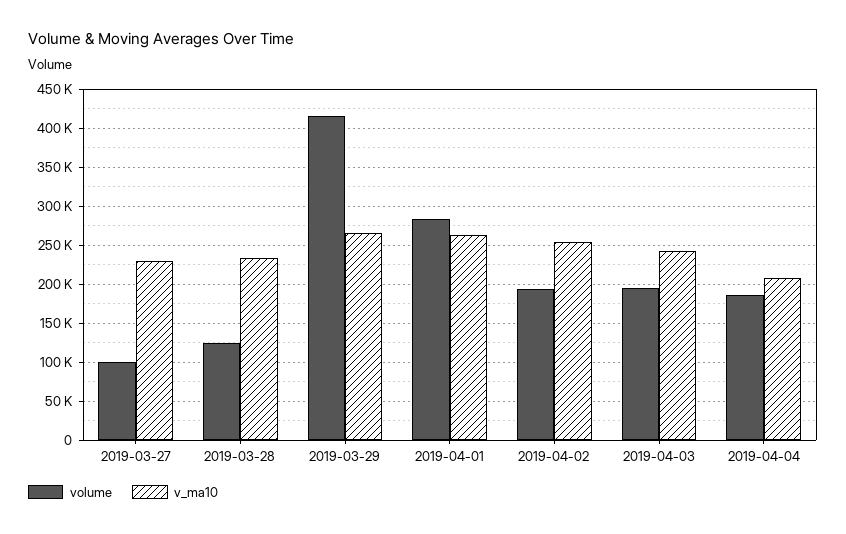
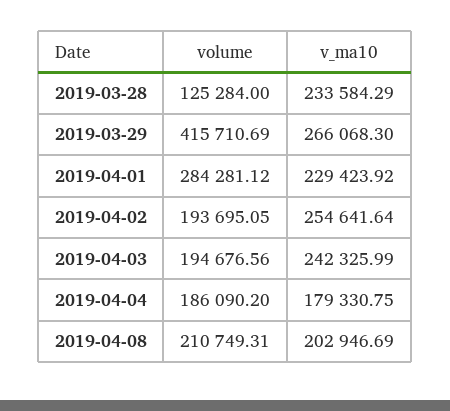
volume, 2019-03-27: 100000 -> none
v_ma10, 2019-03-27: 230000 -> none
v_ma10, 2019-04-01: 260000 -> 229423.92
v_ma10, 2019-04-04: 210000 -> 179330.75
volume, 2019-04-08: none -> 210749.31
v_ma10, 2019-04-08: none -> 202946.69

